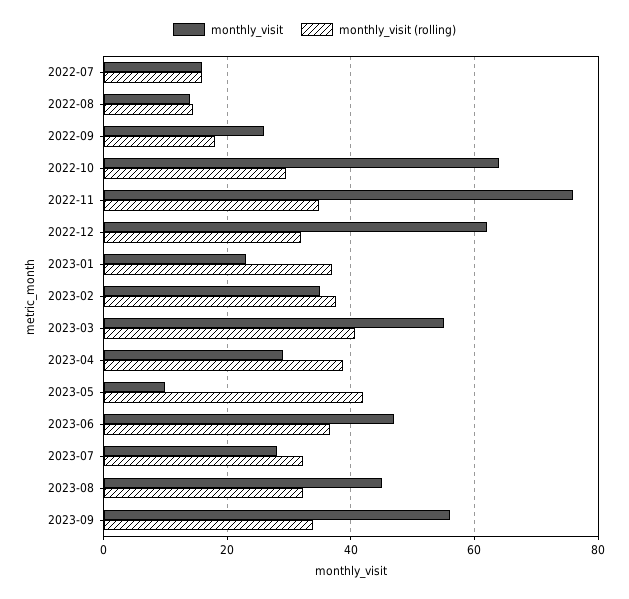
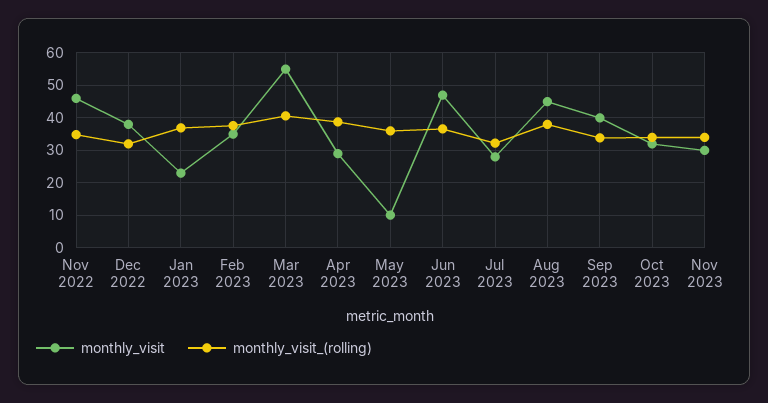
monthly_visit, 2022-07: 16 -> none
monthly_visit (rolling), 2022-07: 16 -> none
monthly_visit, 2022-08: 14 -> none
monthly_visit (rolling), 2022-08: 14 -> none
monthly_visit, 2022-09: 26 -> none
monthly_visit (rolling), 2022-09: 18 -> none
monthly_visit, 2022-10: 64 -> none
monthly_visit (rolling), 2022-10: 30 -> none
monthly_visit, 2022-11: 76 -> 46
monthly_visit, 2022-12: 62 -> 38
monthly_visit (rolling), 2023-05: 42 -> 36
monthly_visit (rolling), 2023-08: 32 -> 38
monthly_visit, 2023-09: 56 -> 40
monthly_visit, Oct 2023: none -> 32
monthly_visit (rolling), Oct 2023: none -> 34
monthly_visit, Nov 2023: none -> 30
monthly_visit (rolling), Nov 2023: none -> 34

